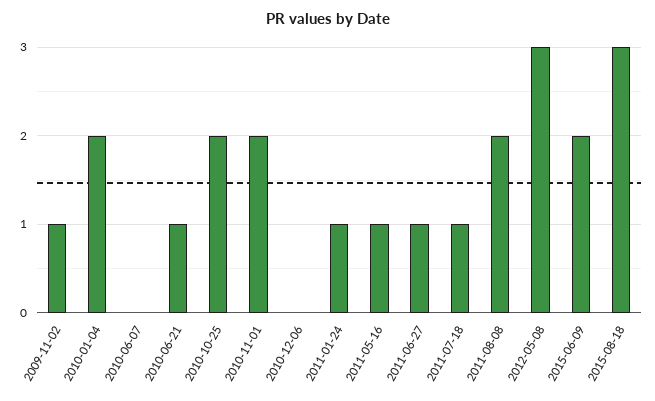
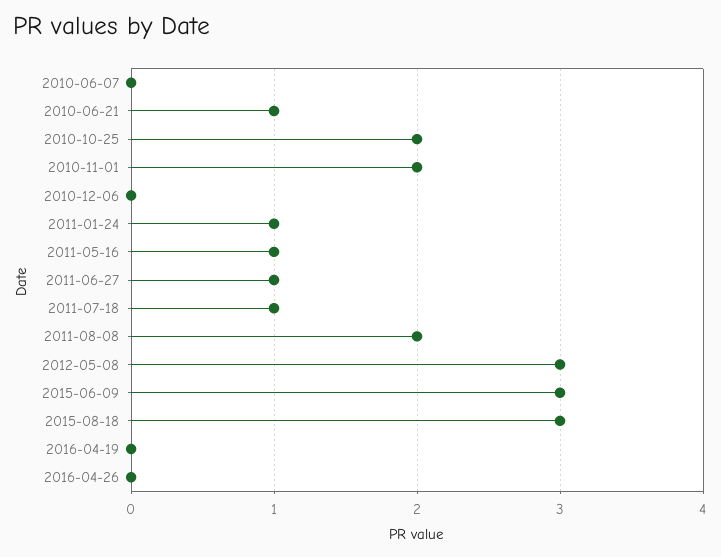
2009-11-02: 1 -> none
2010-01-04: 2 -> none
2015-06-09: 2 -> 3
2016-04-19: none -> 0
2016-04-26: none -> 0

